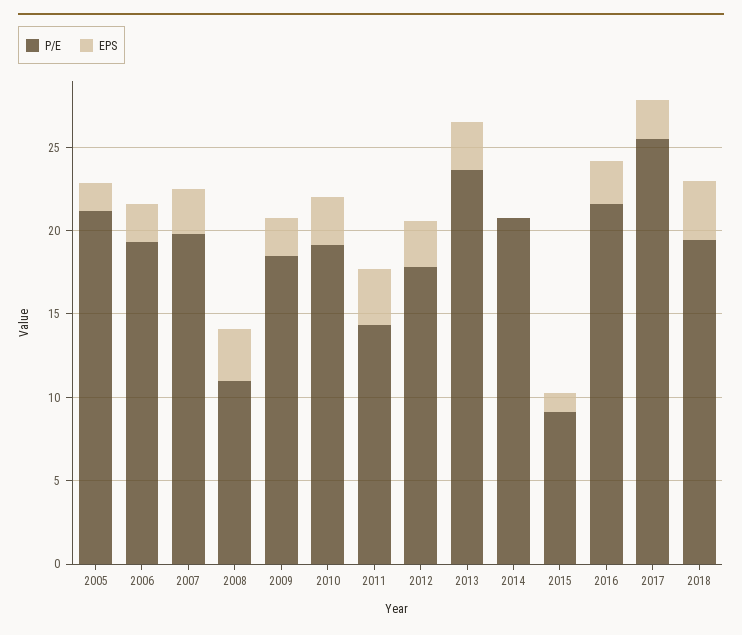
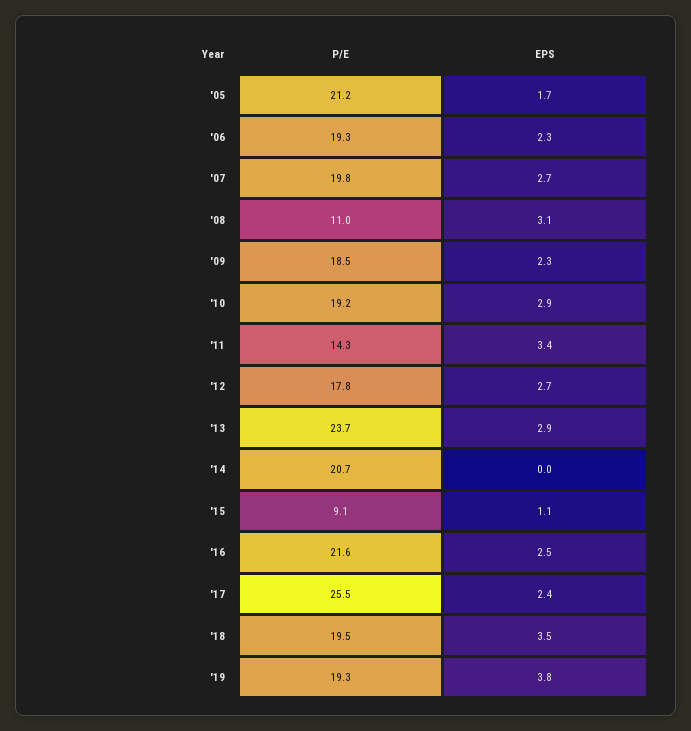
P/E, '19: none -> 19.3
EPS, '19: none -> 3.8

